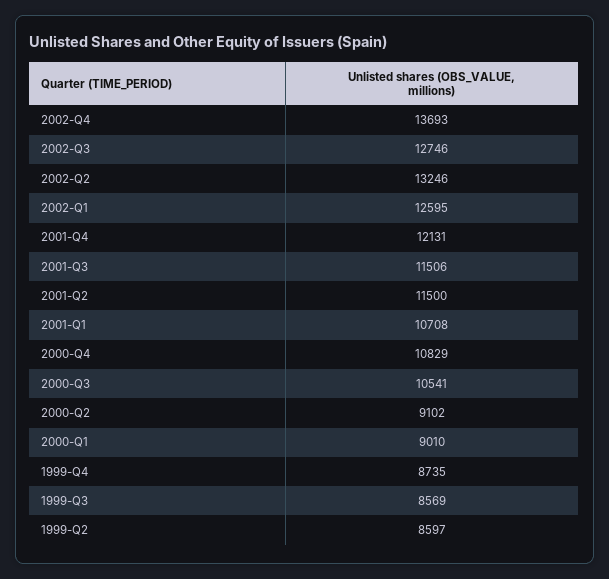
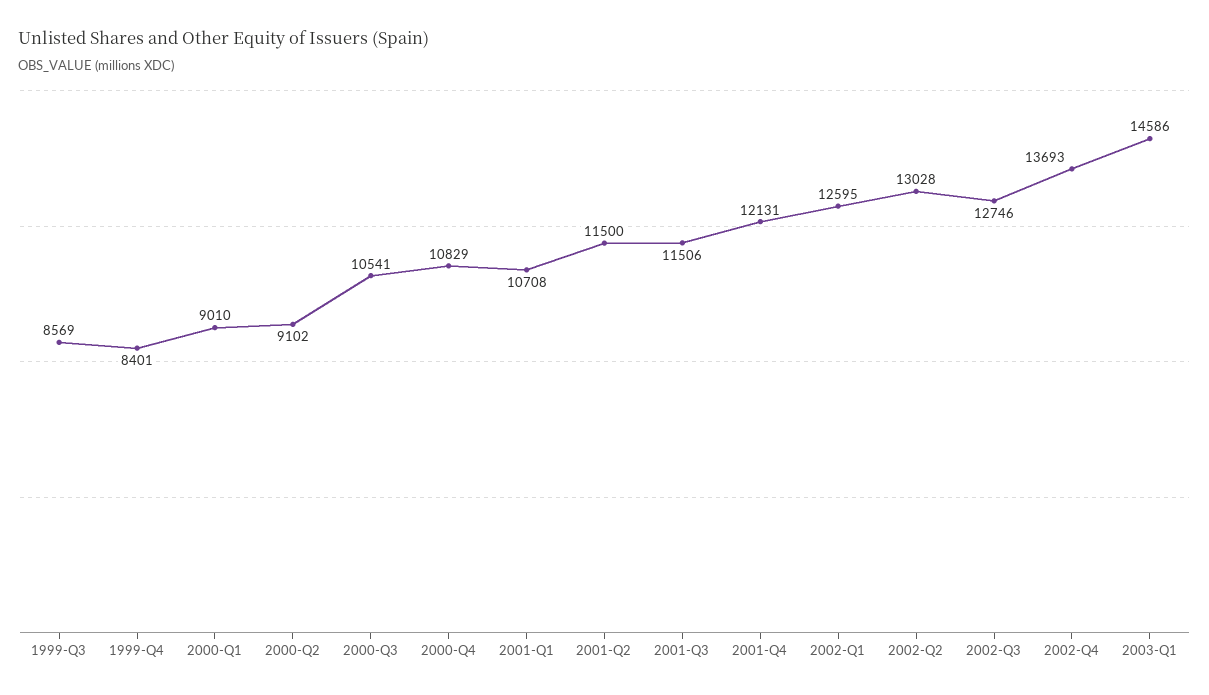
2002-Q2: 13246 -> 13028
1999-Q4: 8735 -> 8401
1999-Q2: 8597 -> none
2003-Q1: none -> 14586

